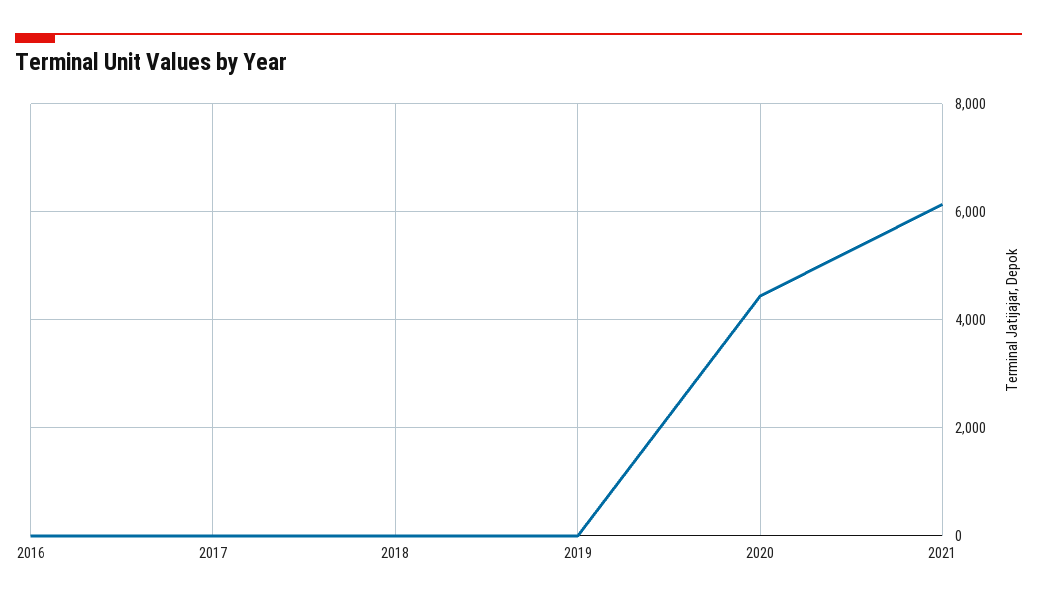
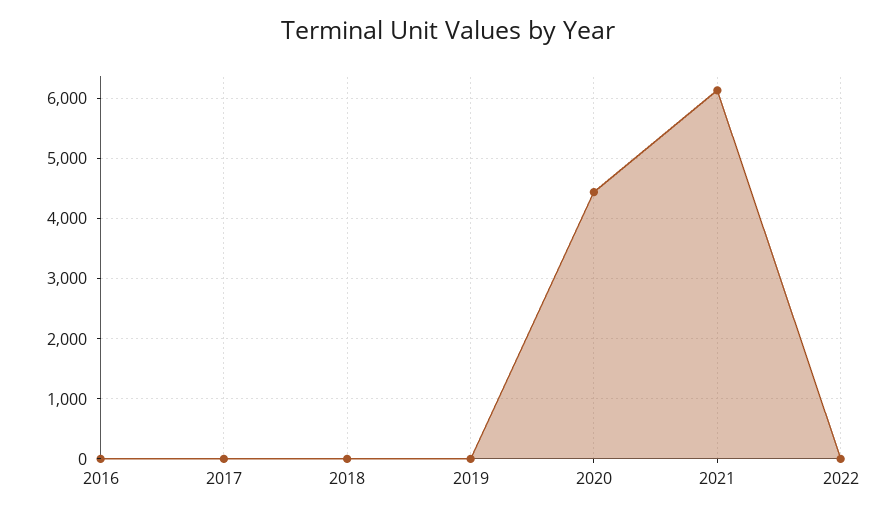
2022: none -> 0

